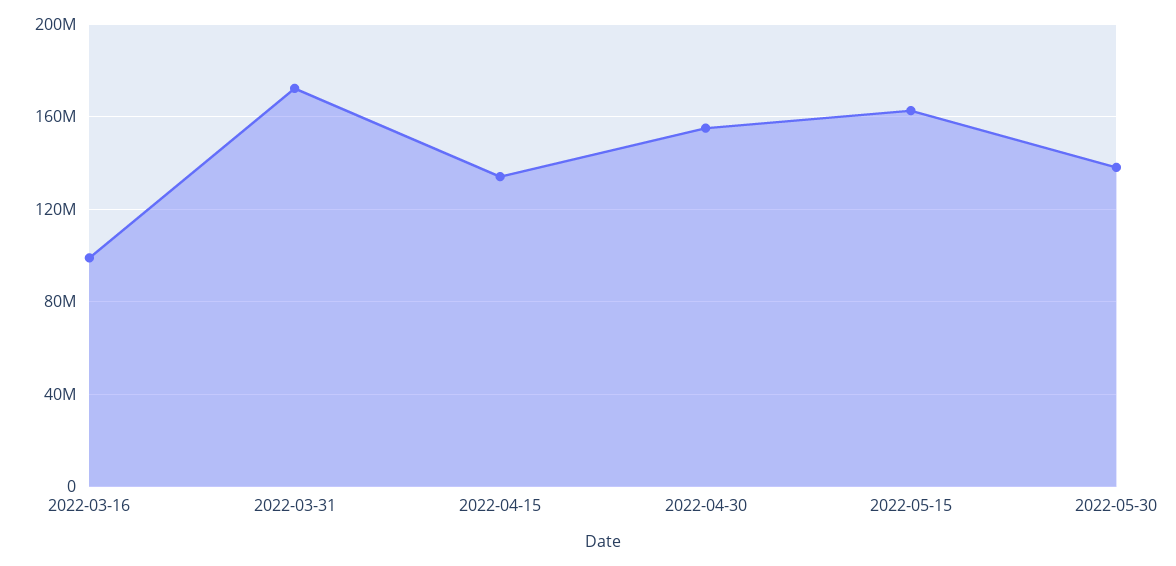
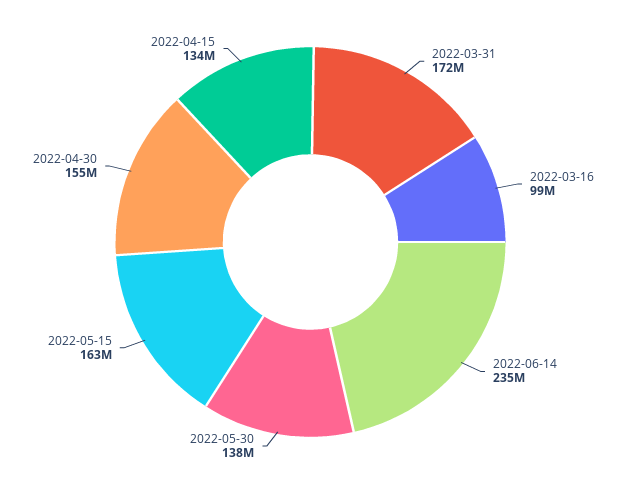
2022-06-14: none -> 235000000

